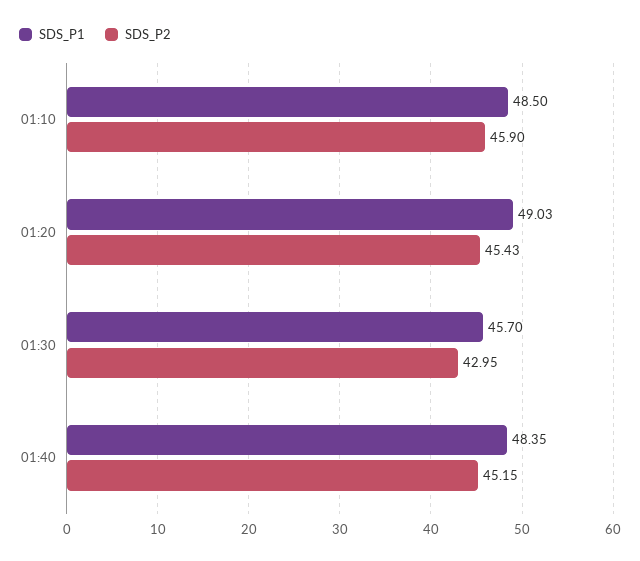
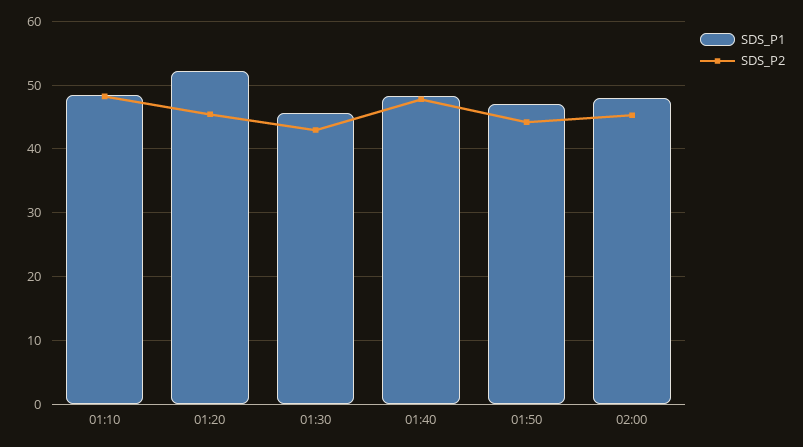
SDS_P2, 01:10: 45.9 -> 48
SDS_P1, 01:20: 49.03 -> 52
SDS_P2, 01:40: 45.15 -> 48
SDS_P1, 01:50: none -> 47
SDS_P2, 01:50: none -> 44
SDS_P1, 02:00: none -> 48
SDS_P2, 02:00: none -> 45

